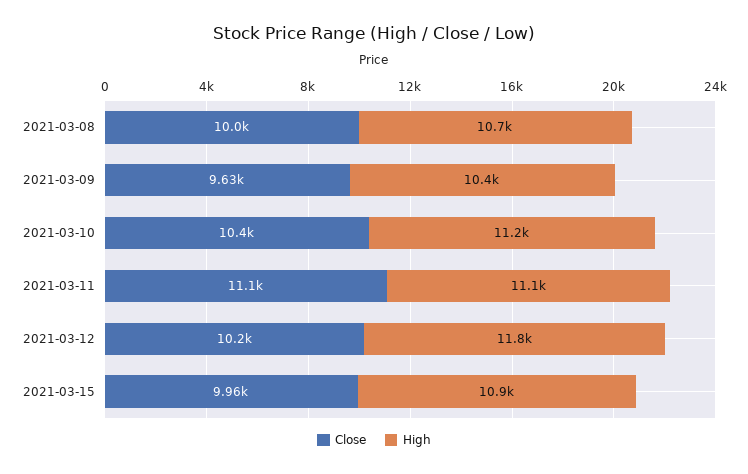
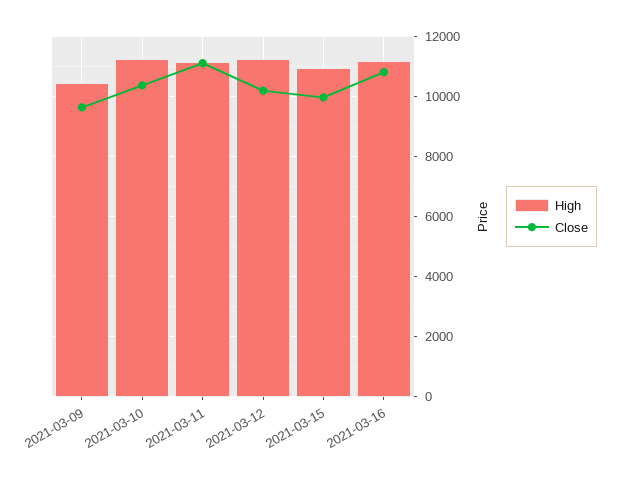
Close, 2021-03-08: 10000 -> none
High, 2021-03-08: 10700 -> none
High, 2021-03-12: 11800 -> 11200
High, 2021-03-16: none -> 11200
Close, 2021-03-16: none -> 10800

